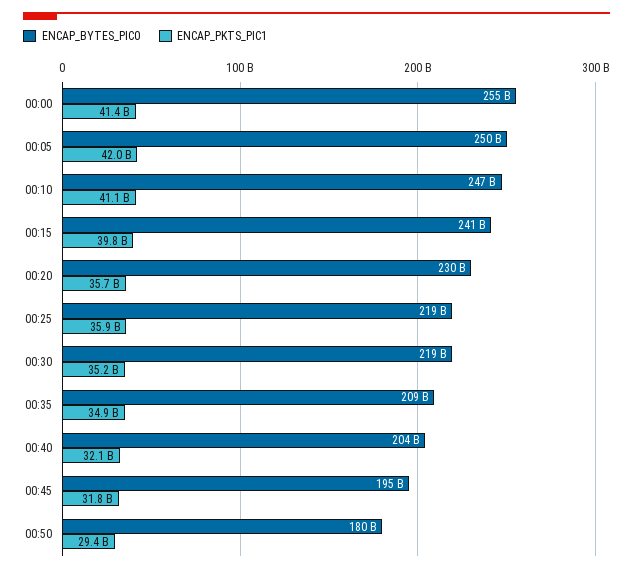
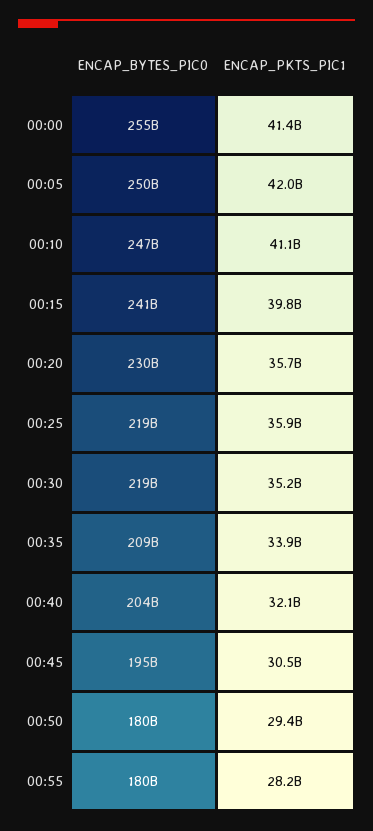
ENCAP_PKTS_PIC1, 00:35: 34900000000 -> 33900000000
ENCAP_PKTS_PIC1, 00:45: 31800000000 -> 30500000000
ENCAP_BYTES_PIC0, 00:55: none -> 180000000000
ENCAP_PKTS_PIC1, 00:55: none -> 28200000000

